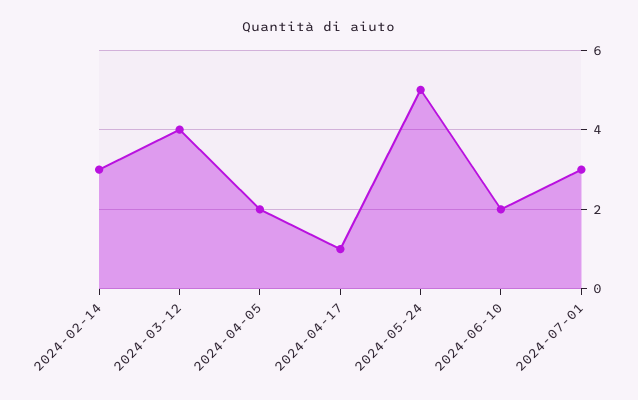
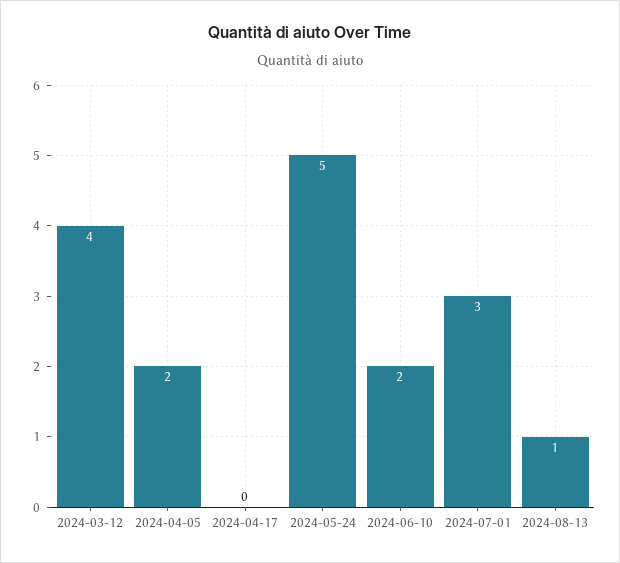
2024-02-14: 3 -> none
2024-04-17: 1 -> 0
2024-08-13: none -> 1

